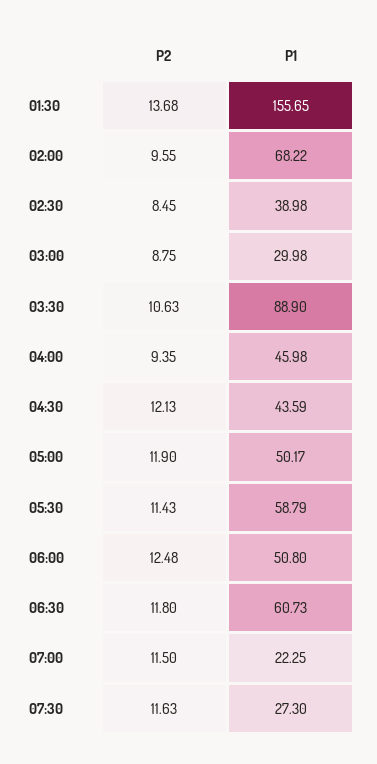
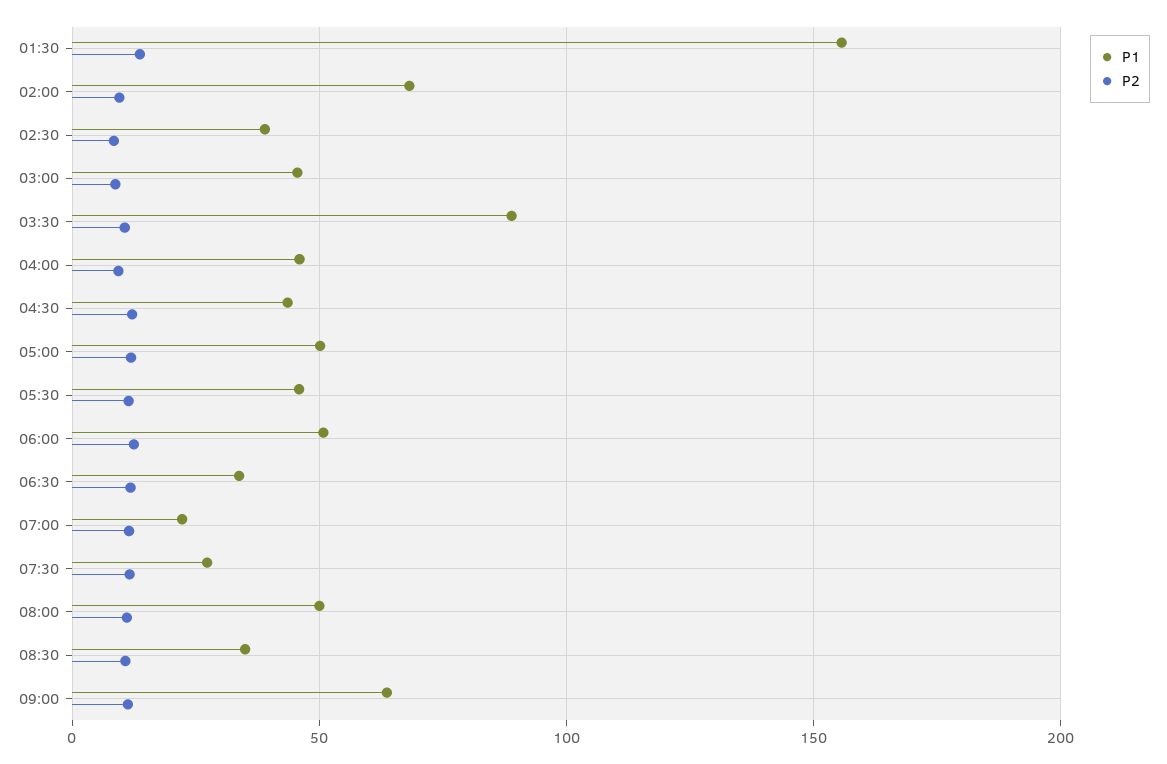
P1, 03:00: 29.98 -> 45
P1, 05:30: 58.79 -> 45
P1, 06:30: 60.73 -> 35
P1, 08:00: none -> 50
P2, 08:00: none -> 10
P1, 08:30: none -> 35
P2, 08:30: none -> 10
P1, 09:00: none -> 65
P2, 09:00: none -> 10

